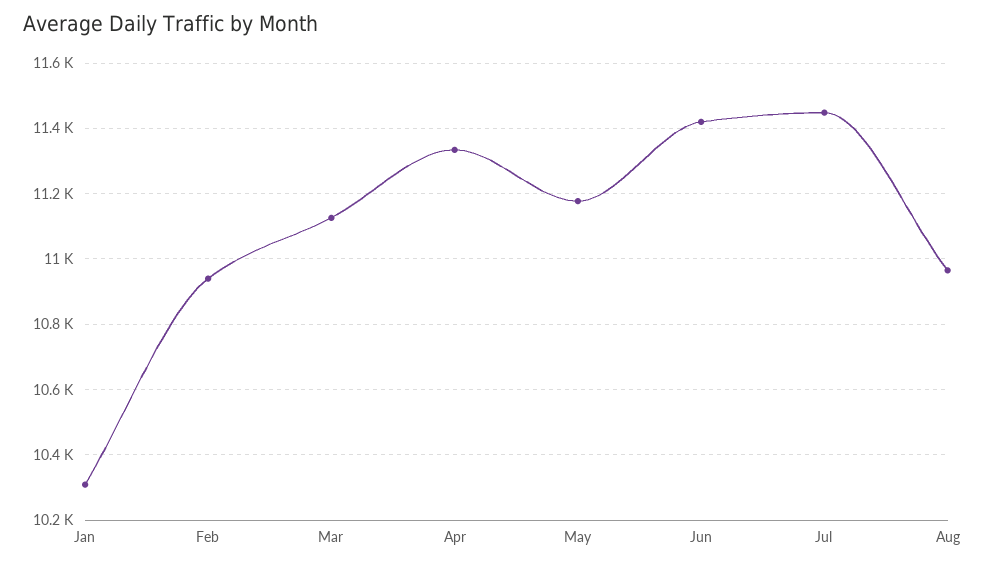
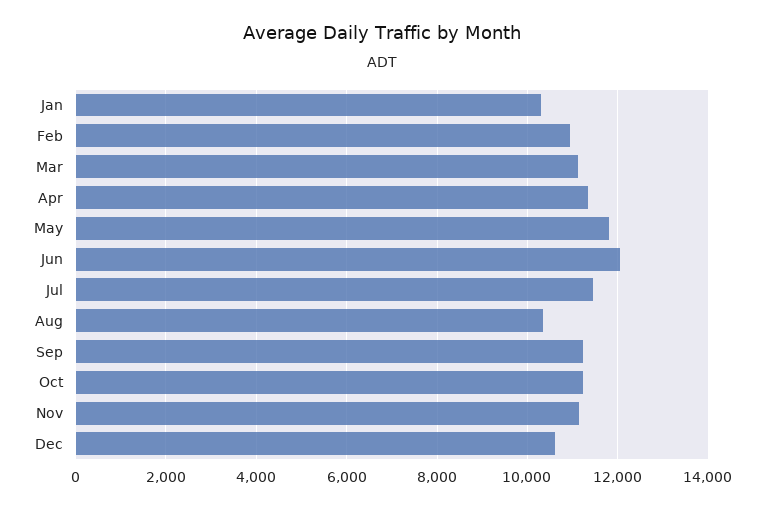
May: 11180 -> 11800
Jun: 11420 -> 12000
Aug: 10960 -> 10400
Sep: none -> 11200
Oct: none -> 11200
Nov: none -> 11200
Dec: none -> 10600

